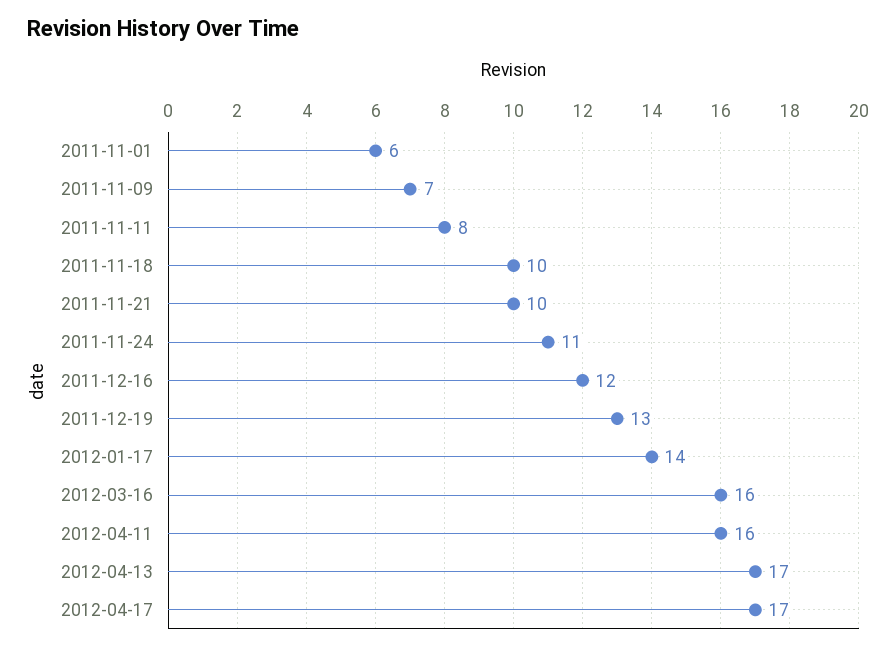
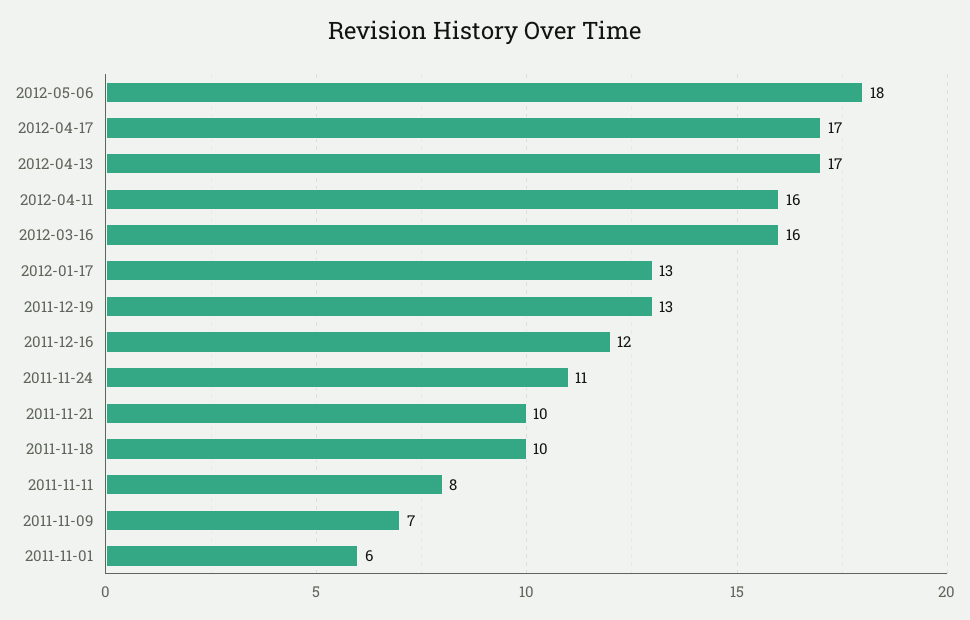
2012-01-17: 14 -> 13
2012-05-06: none -> 18

